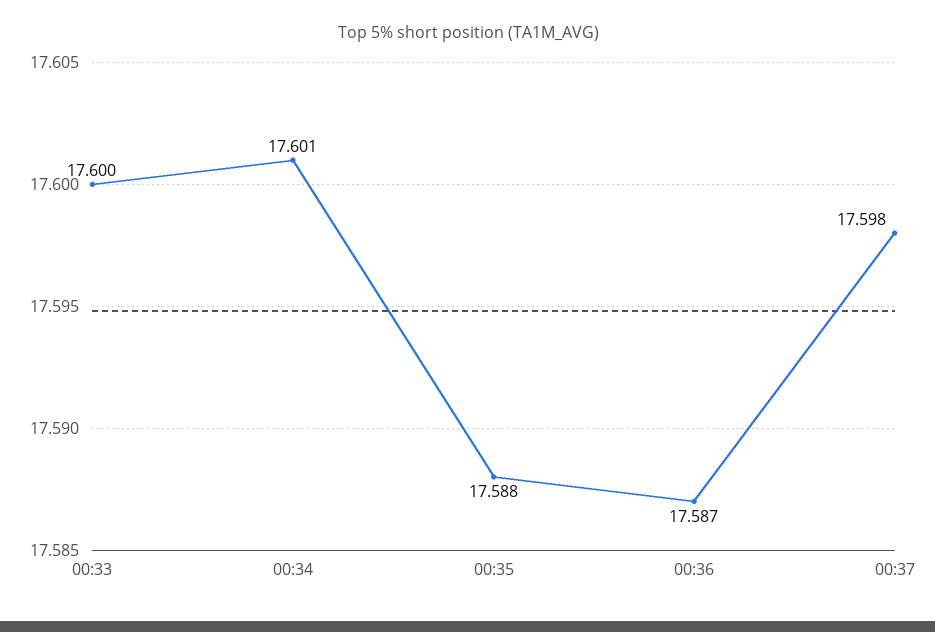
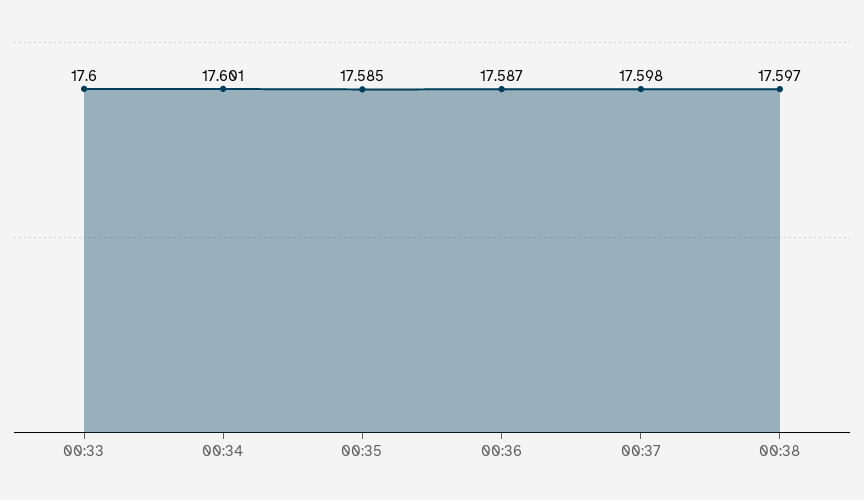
00:35: 17.588 -> 17.585
00:38: none -> 17.597

